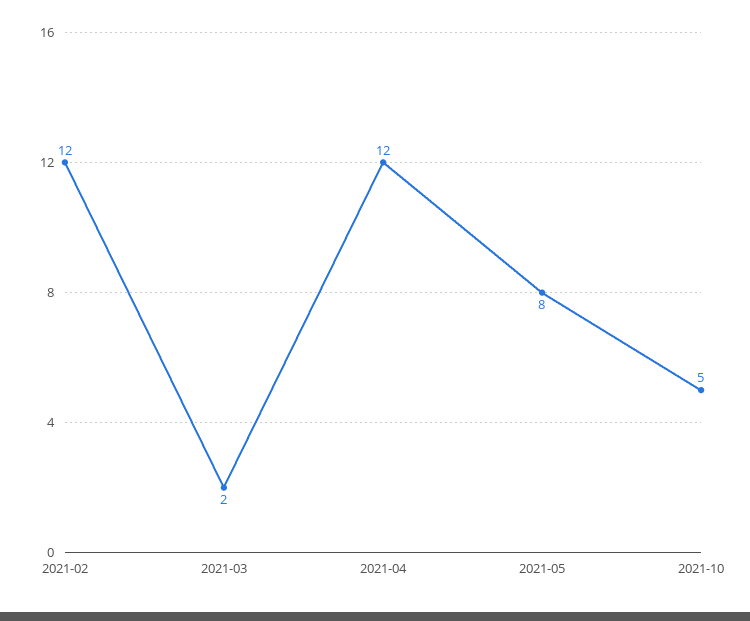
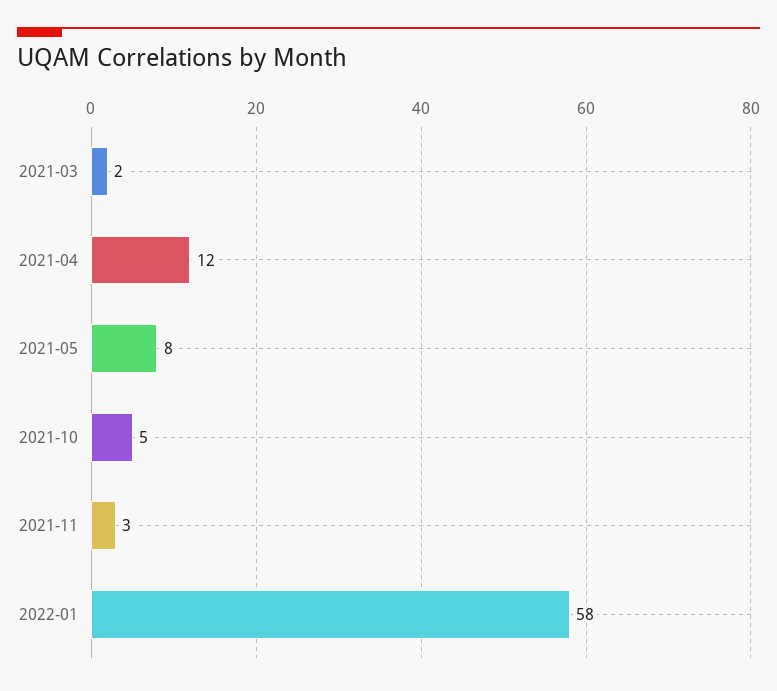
2021-02: 12 -> none
2021-11: none -> 3
2022-01: none -> 58

